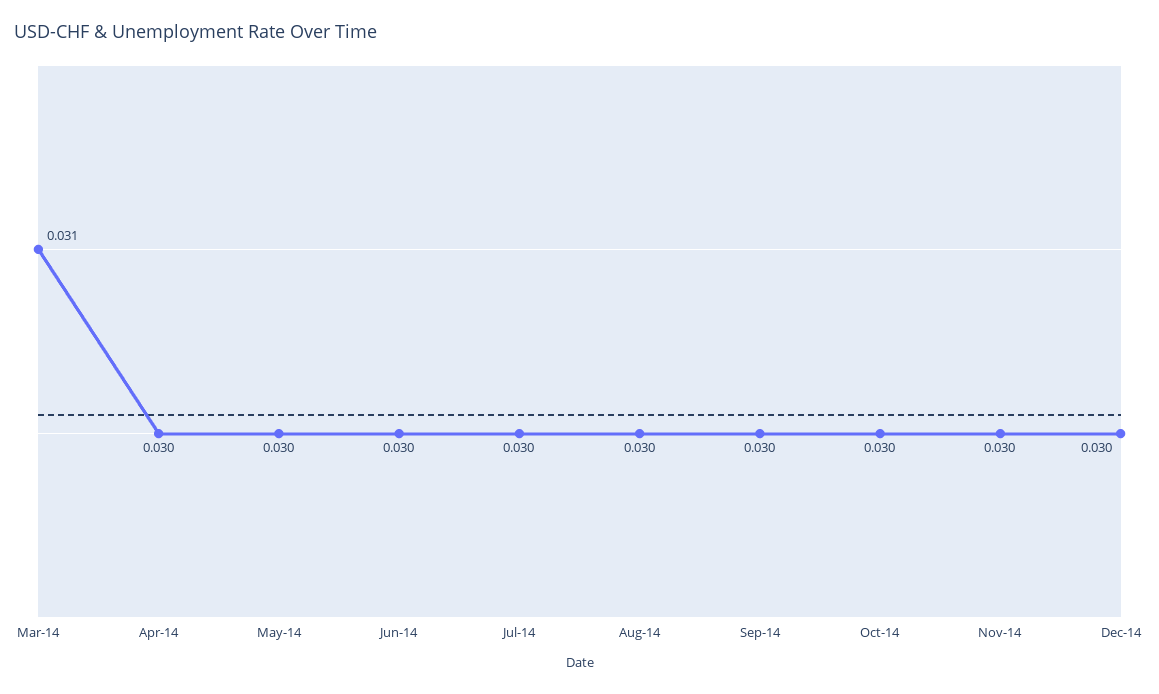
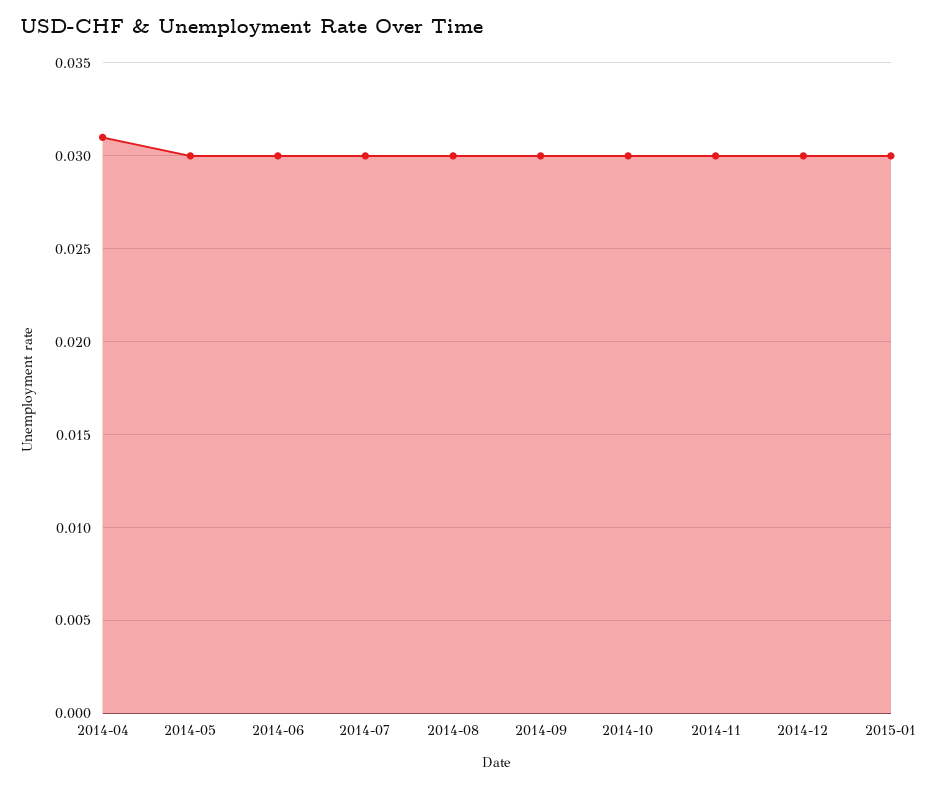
Mar-14: 0.031 -> none
Apr-14: 0.03 -> 0.031
2015-01: none -> 0.03

